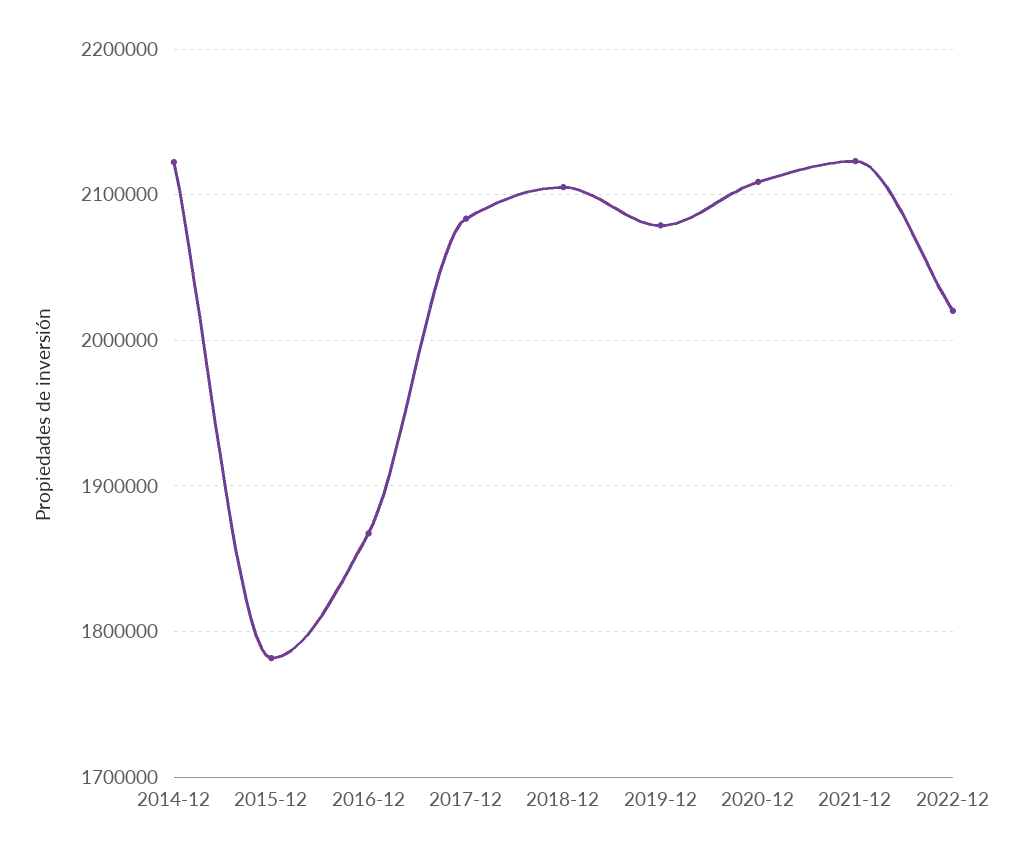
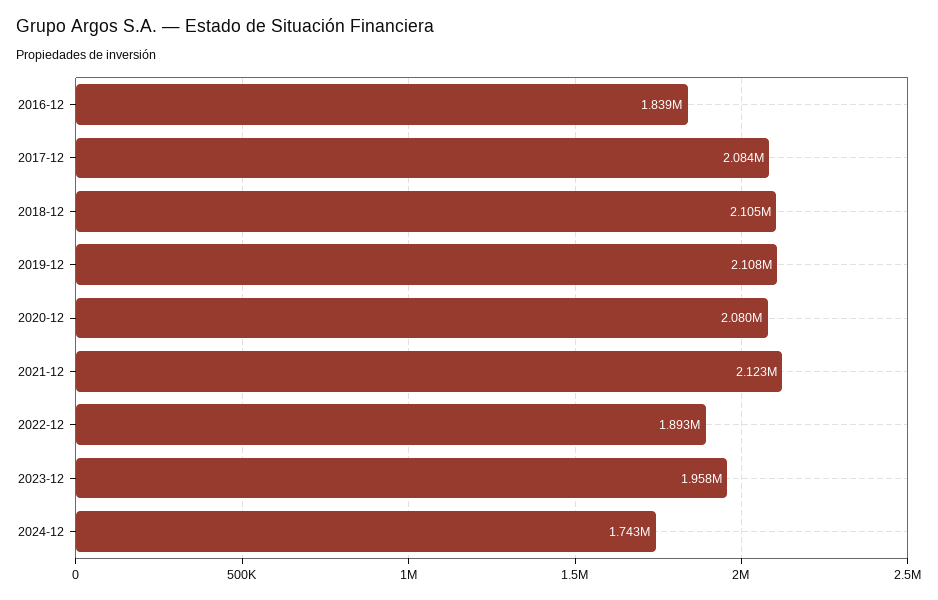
2014-12: 2120000 -> none
2015-12: 1780000 -> none
2016-12: 1870000 -> 1839000
2019-12: 2080000 -> 2108000
2020-12: 2110000 -> 2080000
2022-12: 2020000 -> 1893000
2023-12: none -> 1958000
2024-12: none -> 1743000

